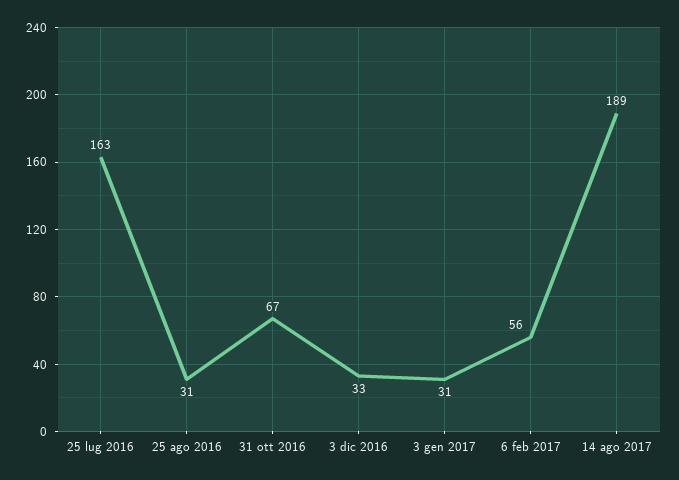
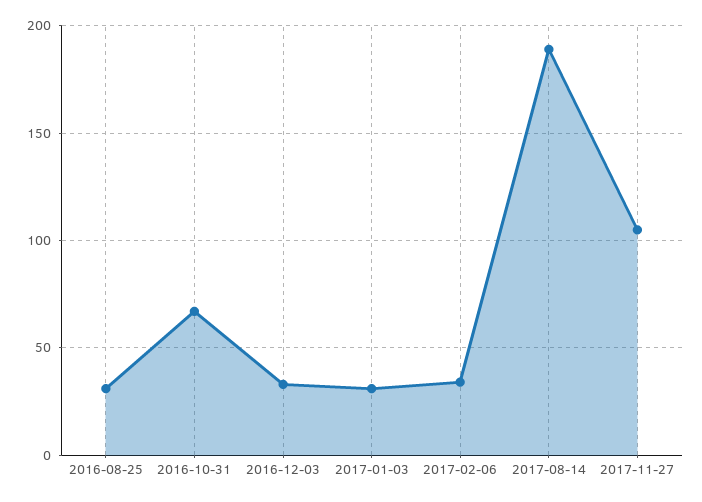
25 lug 2016: 163 -> none
6 feb 2017: 56 -> 35
2017-11-27: none -> 105

